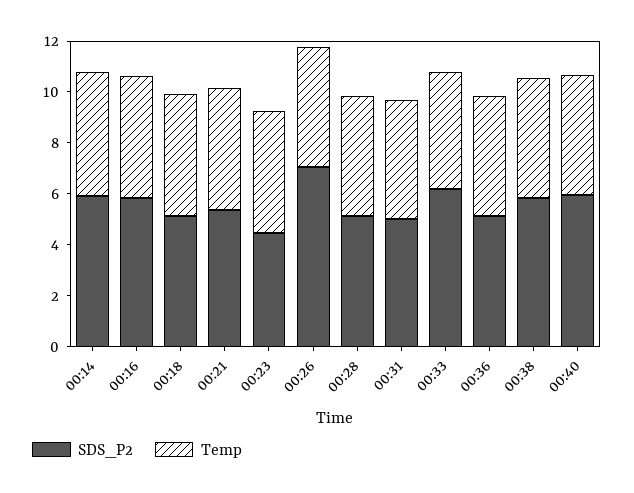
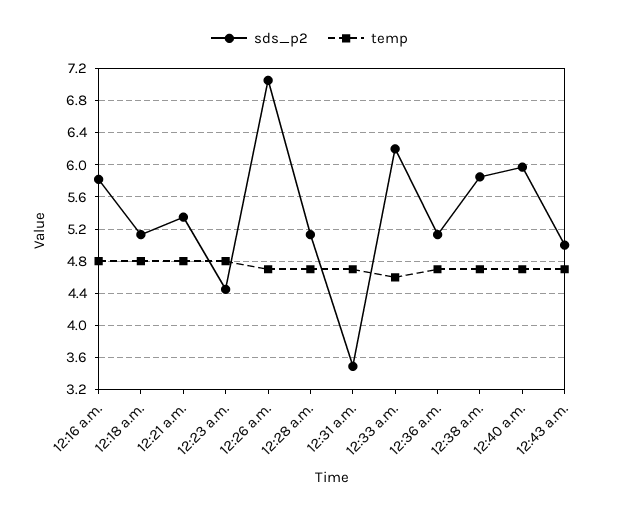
SDS_P2, 00:14: 6 -> none
Temp, 00:14: 5 -> none
SDS_P2, 00:31: 5 -> 3.5
SDS_P2, 12:43 a.m.: none -> 5
Temp, 12:43 a.m.: none -> 4.7

